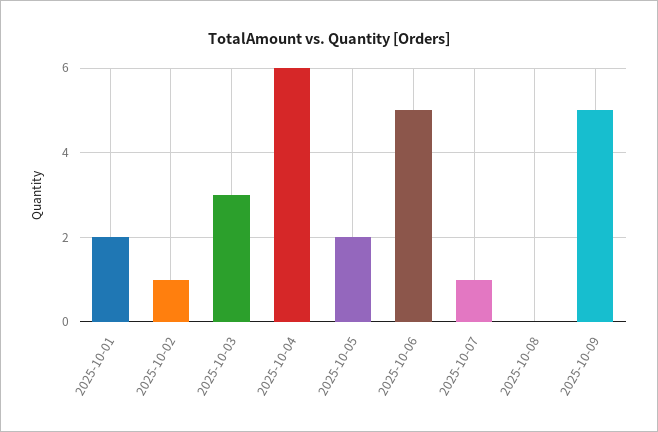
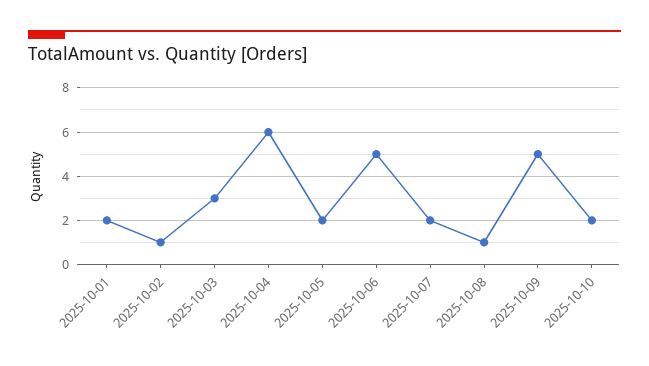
2025-10-07: 1 -> 2
2025-10-08: 0 -> 1
2025-10-10: none -> 2

